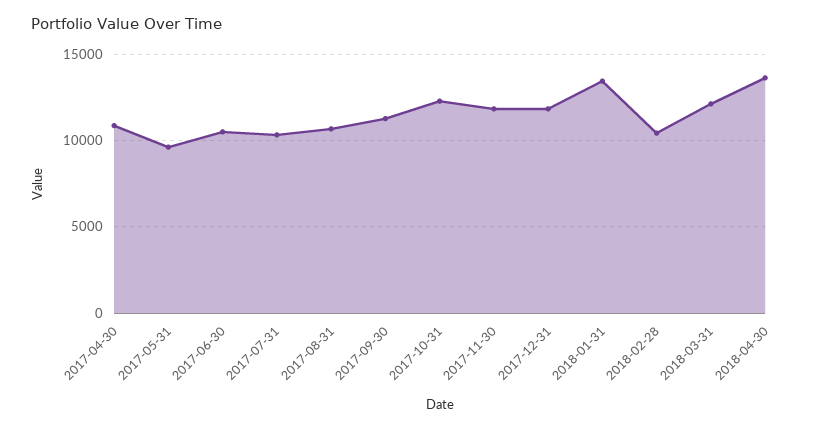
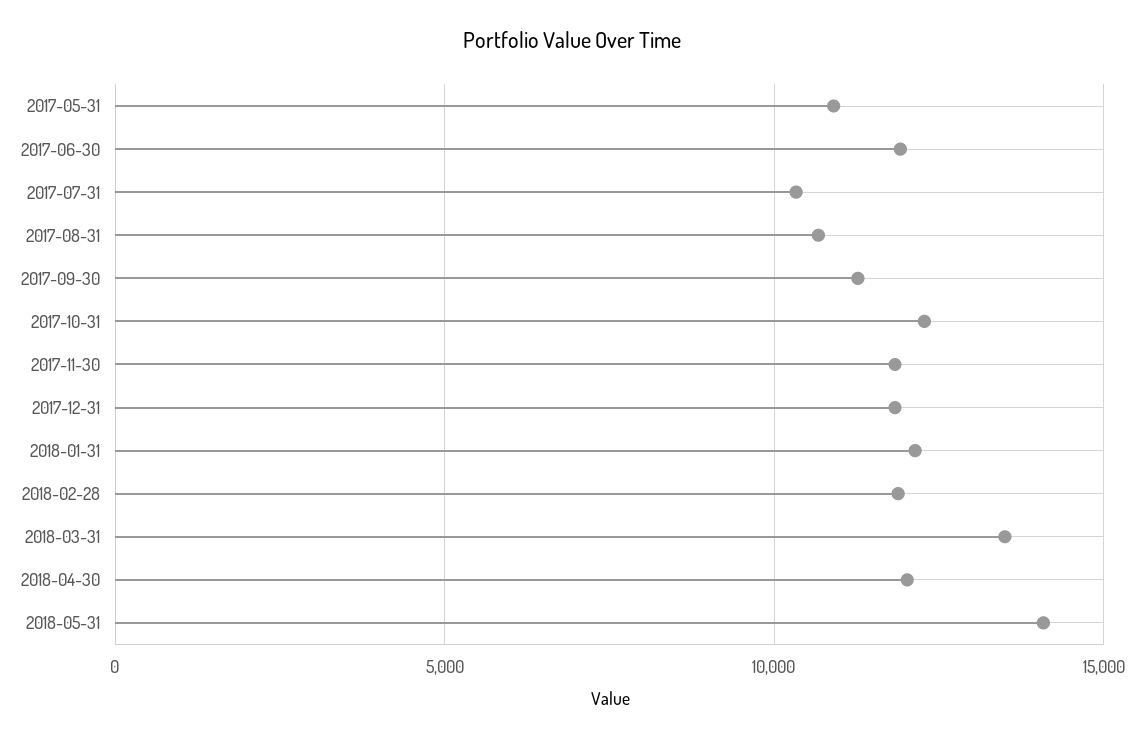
2017-04-30: 11000 -> none
2017-05-31: 9500 -> 11000
2017-06-30: 10500 -> 12000
2018-01-31: 13500 -> 12000
2018-02-28: 10500 -> 12000
2018-03-31: 12000 -> 13500
2018-04-30: 13500 -> 12000
2018-05-31: none -> 14000

